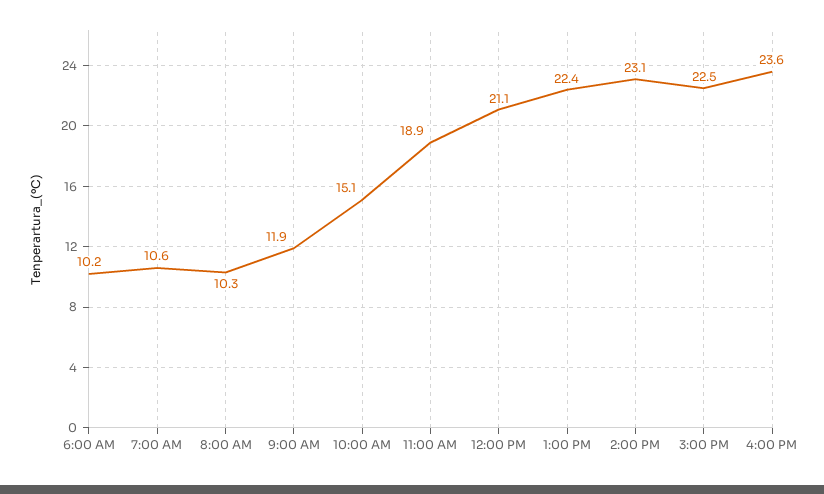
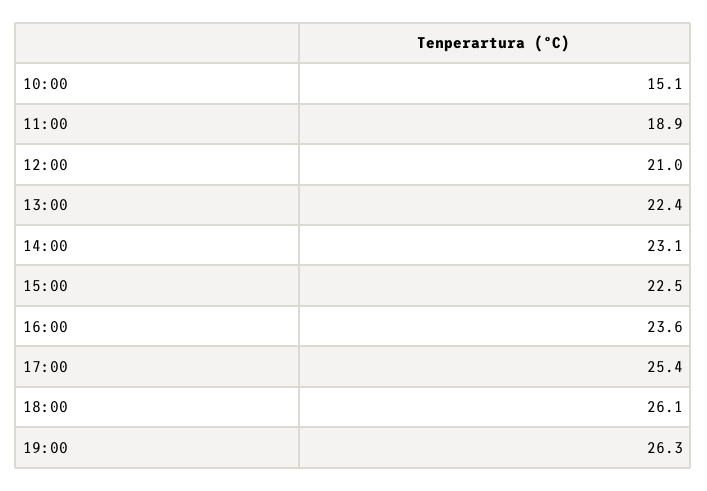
6:00 AM: 10.2 -> none
7:00 AM: 10.6 -> none
8:00 AM: 10.3 -> none
9:00 AM: 11.9 -> none
12:00 PM: 21.1 -> 21
17:00: none -> 25.4
18:00: none -> 26.1
19:00: none -> 26.3

